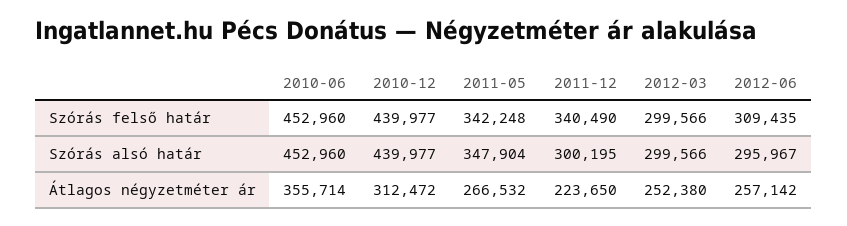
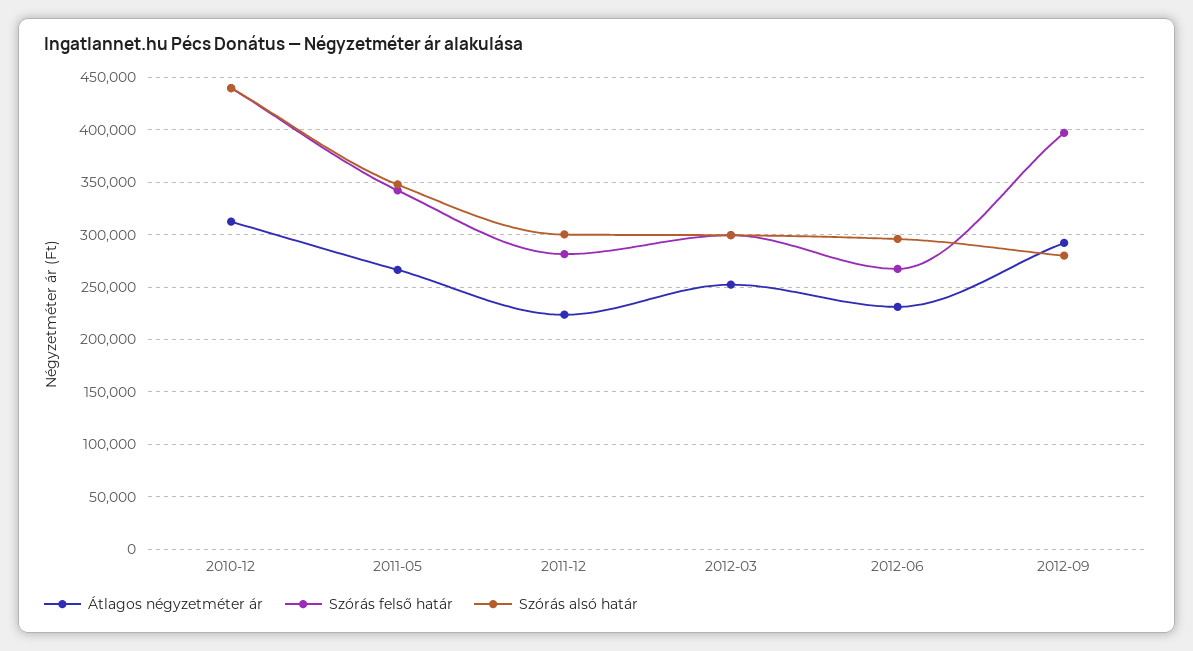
Szórás felső határ, 2010-06: 452960 -> none
Szórás felső határ, 2011-12: 340490 -> 280000
Szórás felső határ, 2012-06: 309435 -> 270000
Szórás alsó határ, 2010-06: 452960 -> none
Átlagos négyzetméter ár, 2010-06: 355714 -> none
Átlagos négyzetméter ár, 2012-06: 257142 -> 230000
Átlagos négyzetméter ár, 2012-09: none -> 290000
Szórás felső határ, 2012-09: none -> 400000
Szórás alsó határ, 2012-09: none -> 280000

